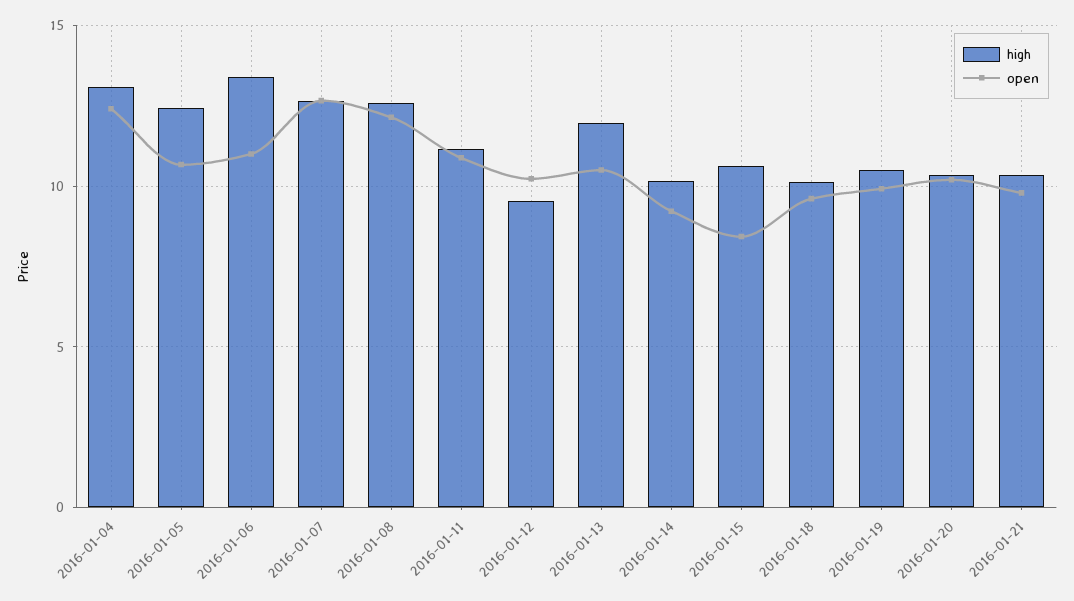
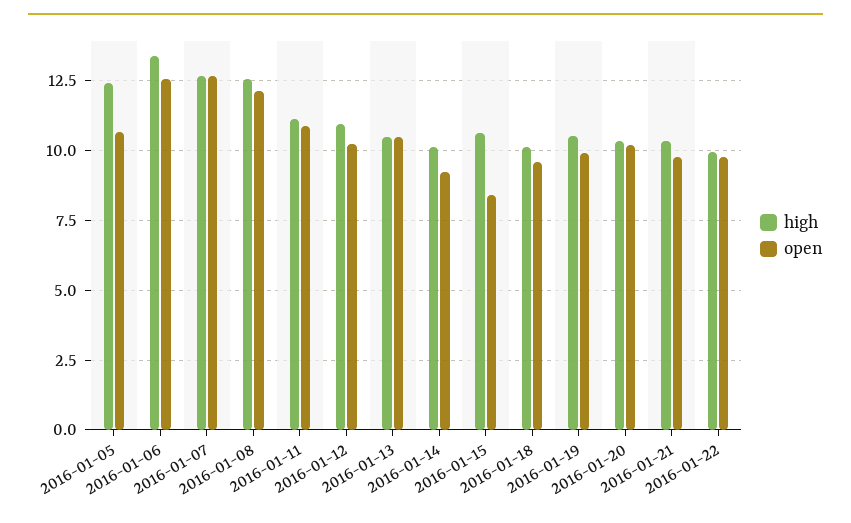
high, 2016-01-04: 13 -> none
open, 2016-01-04: 12.5 -> none
open, 2016-01-06: 11 -> 12.5
high, 2016-01-12: 9.5 -> 11
high, 2016-01-13: 12 -> 10.5
high, 2016-01-22: none -> 10
open, 2016-01-22: none -> 9.75

